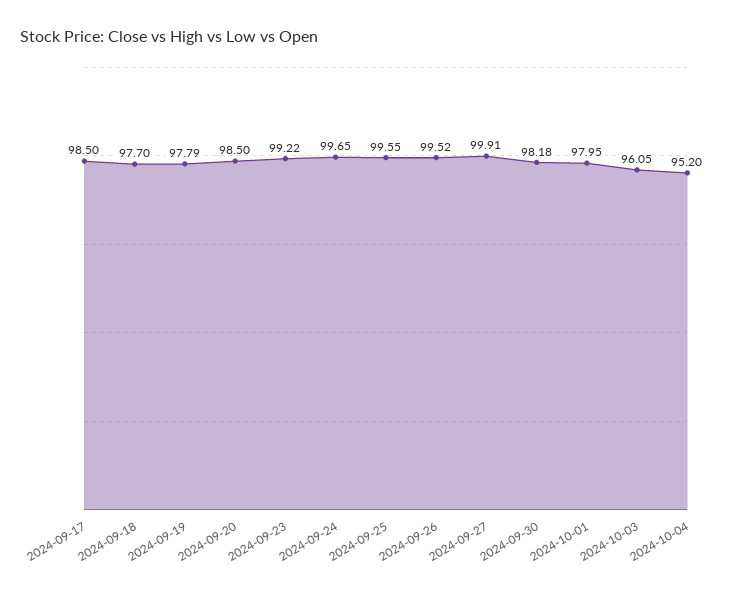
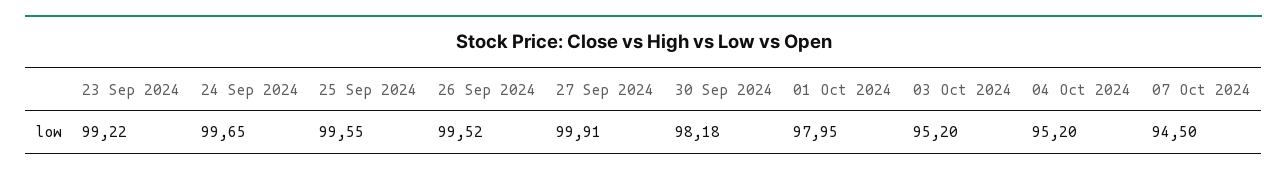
2024-09-17: 98.5 -> none
2024-09-18: 97.7 -> none
2024-09-19: 97.79 -> none
2024-09-20: 98.5 -> none
2024-10-03: 96.05 -> 95.2
07 Oct 2024: none -> 94.5

